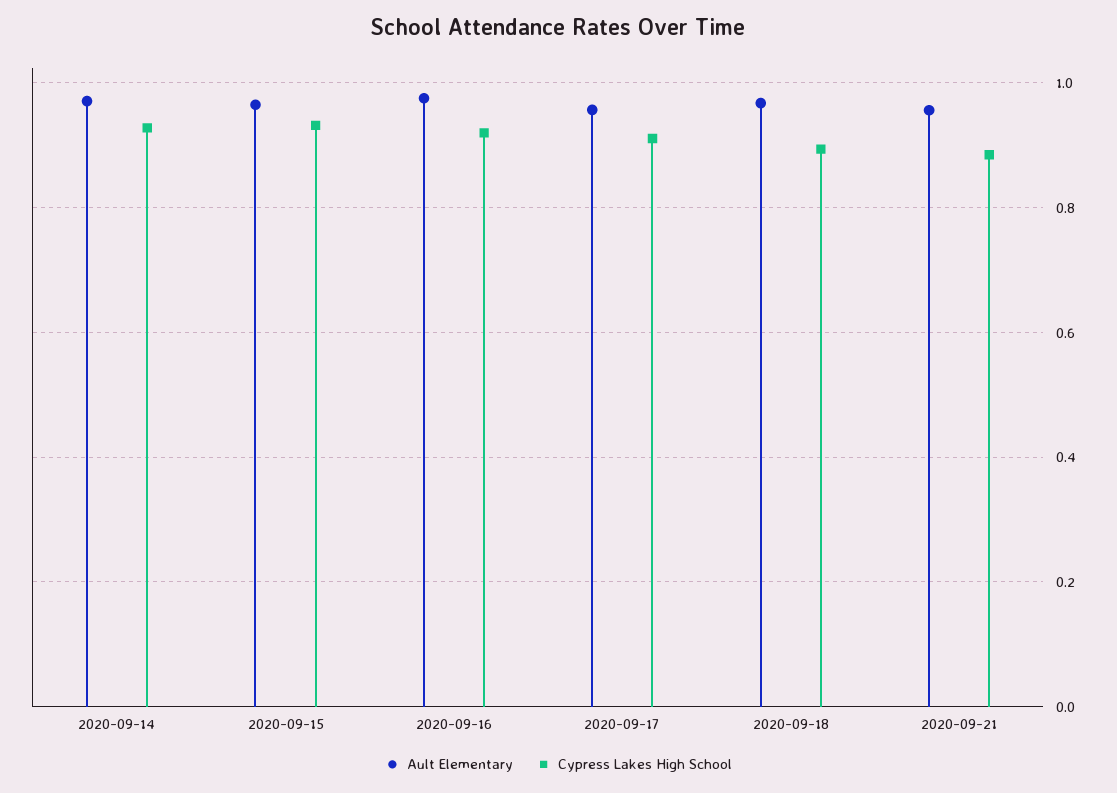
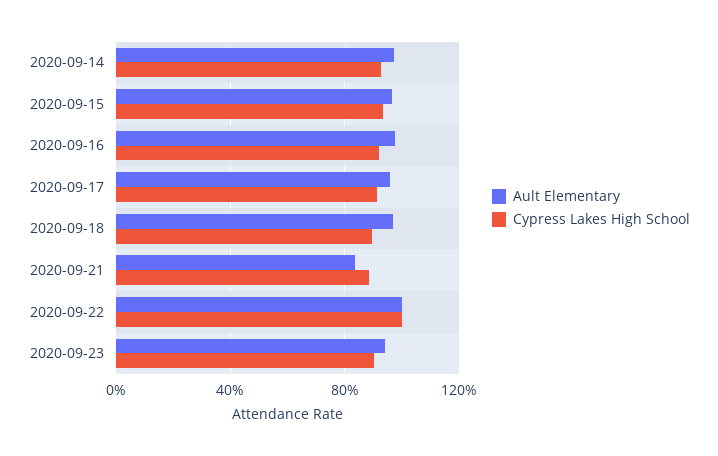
Ault Elementary, 2020-09-21: 0.96 -> 0.85
Ault Elementary, 2020-09-22: none -> 1
Cypress Lakes High School, 2020-09-22: none -> 1
Ault Elementary, 2020-09-23: none -> 0.95
Cypress Lakes High School, 2020-09-23: none -> 0.9

